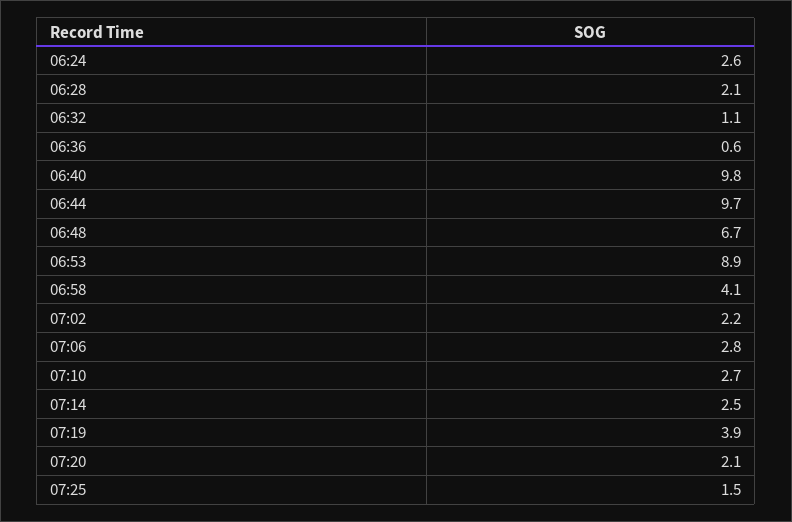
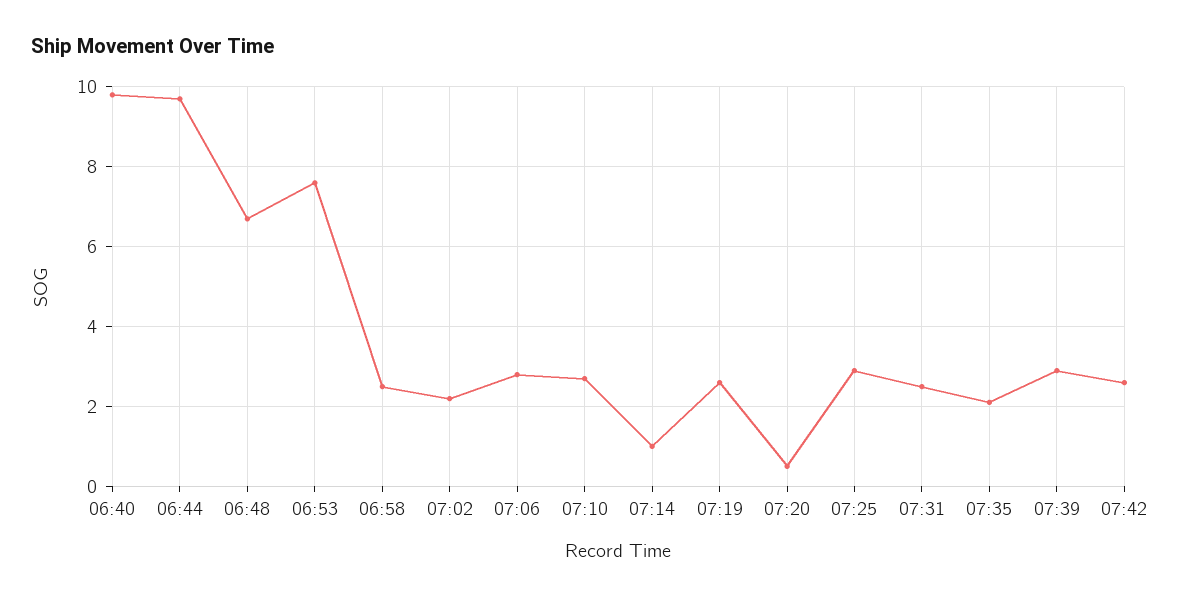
06:24: 2.6 -> none
06:28: 2.1 -> none
06:32: 1.1 -> none
06:36: 0.6 -> none
06:53: 8.9 -> 7.5
06:58: 4.1 -> 2.5
07:14: 2.5 -> 1
07:19: 3.9 -> 2.5
07:20: 2.1 -> 0.5
07:25: 1.5 -> 3
07:31: none -> 2.5
07:35: none -> 2
07:39: none -> 3
07:42: none -> 2.5

